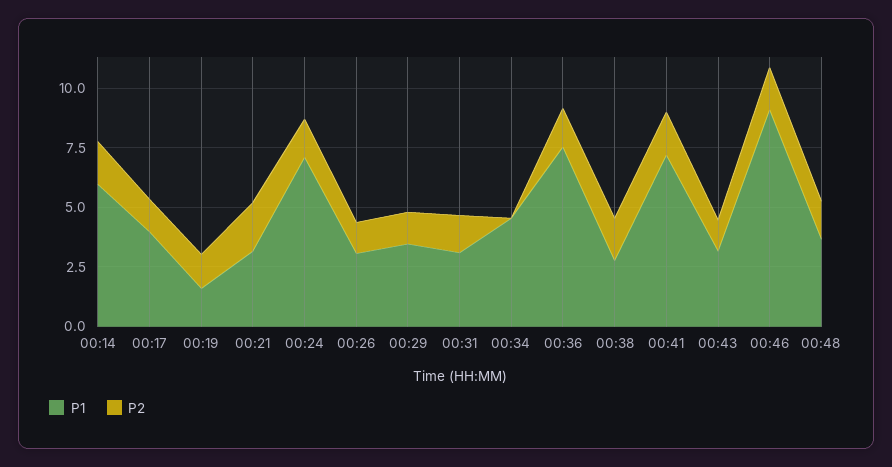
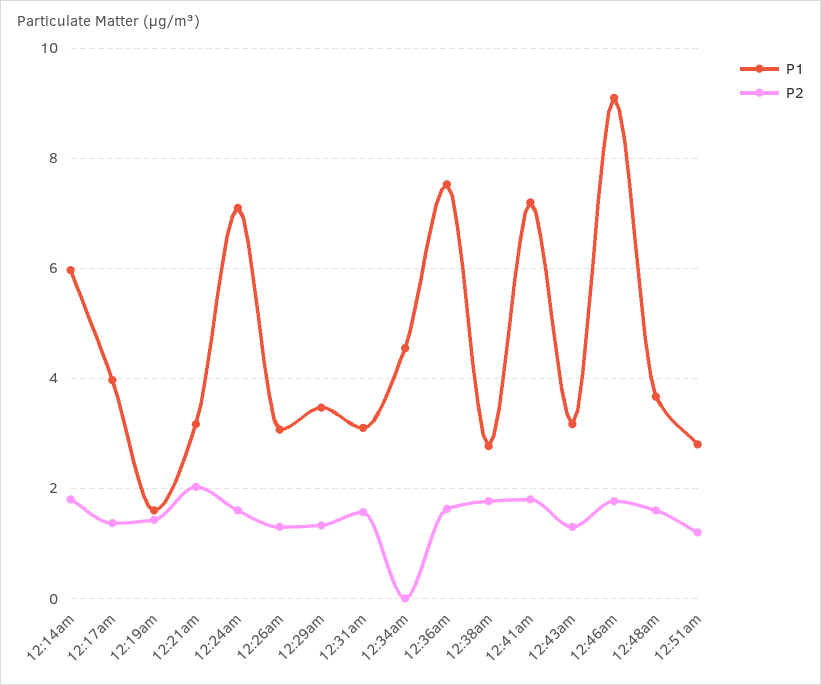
P1, 12:51am: none -> 2.8
P2, 12:51am: none -> 1.2

